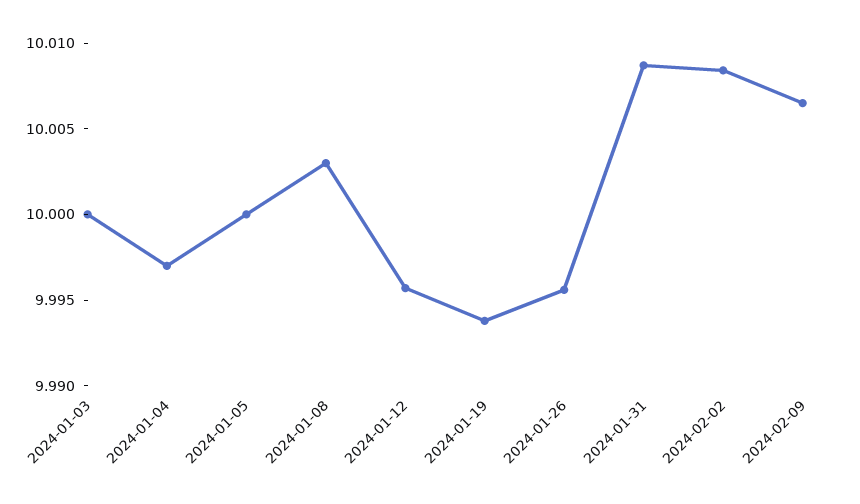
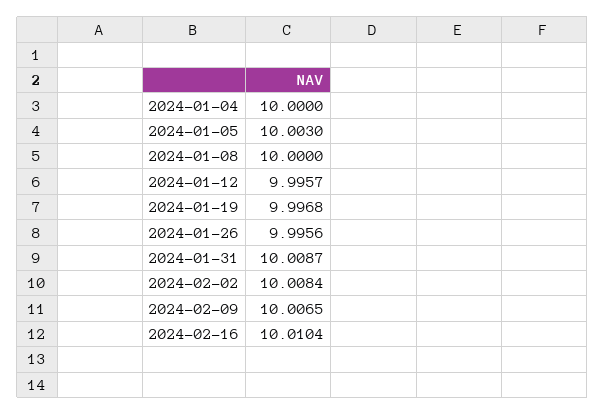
2024-01-03: 10 -> none
2024-01-04: 9.997 -> 10
2024-01-05: 10 -> 10.003
2024-01-08: 10.003 -> 10
2024-01-19: 9.994 -> 9.9968
2024-02-16: none -> 10.0104

